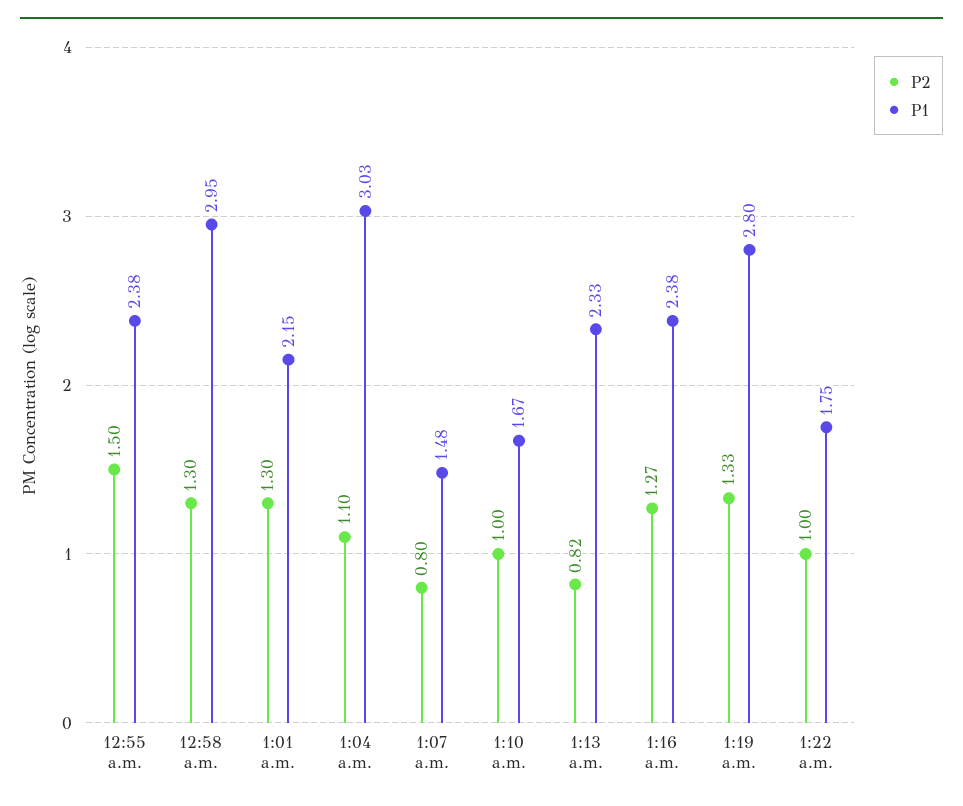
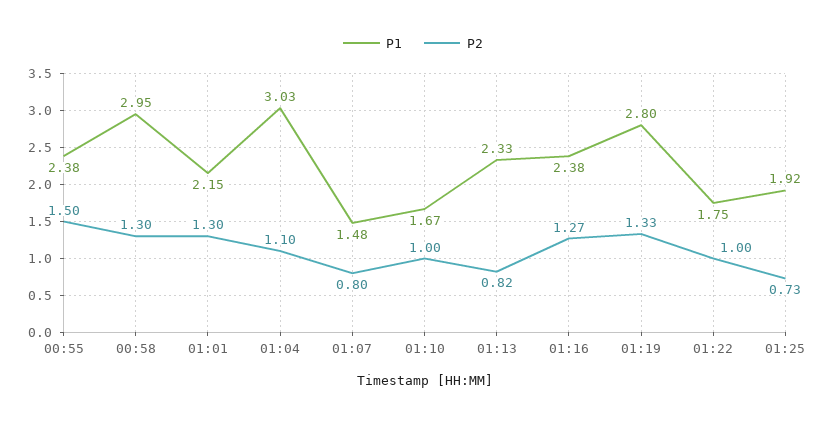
P1, 01:25: none -> 1.92
P2, 01:25: none -> 0.73

